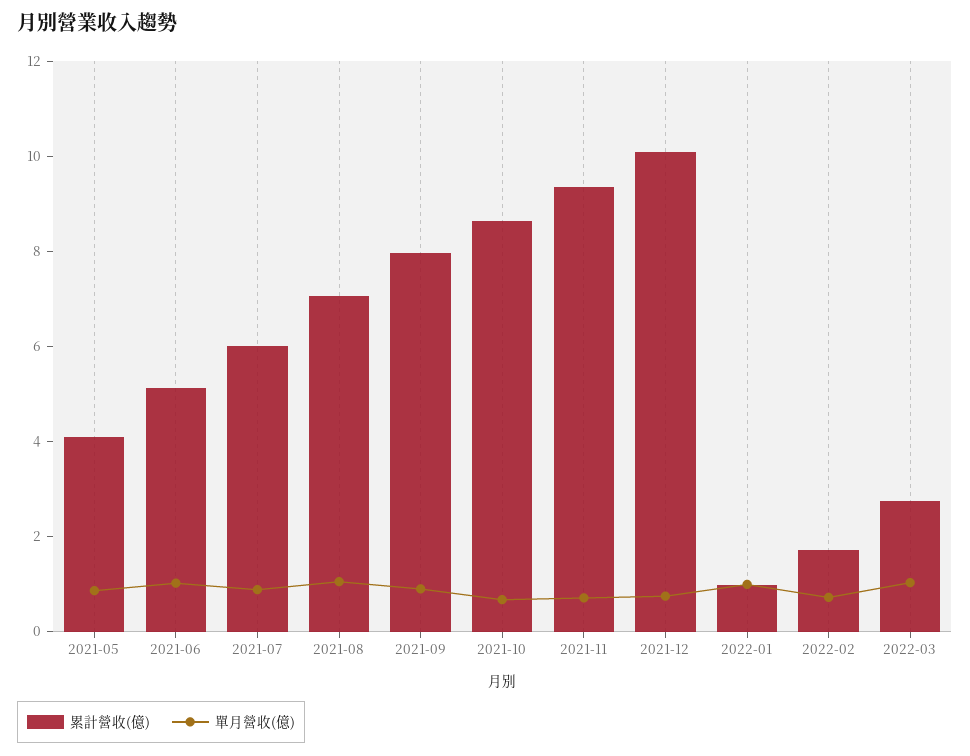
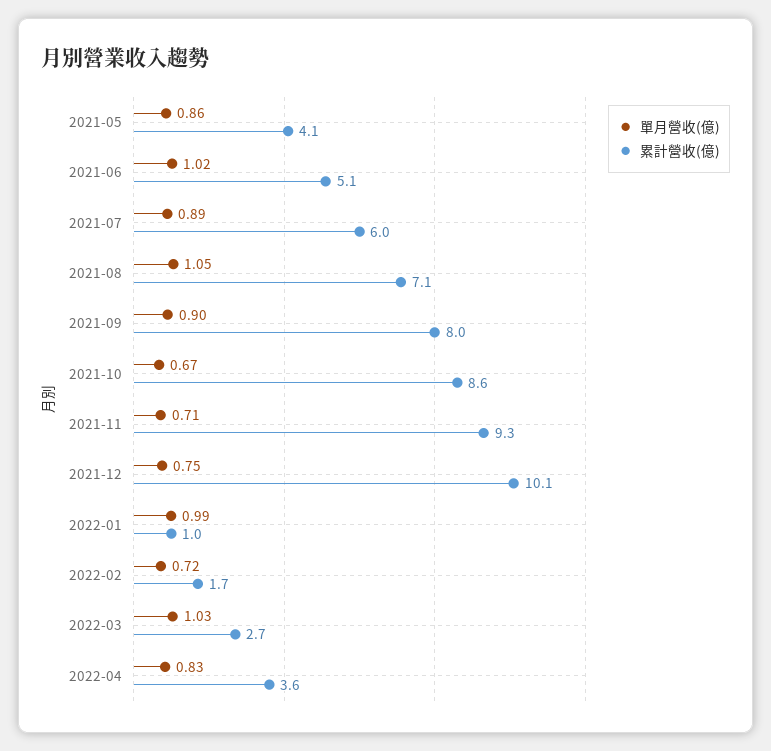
單月營收(億), 2022-04: none -> 0.83
累計營收(億), 2022-04: none -> 3.6

